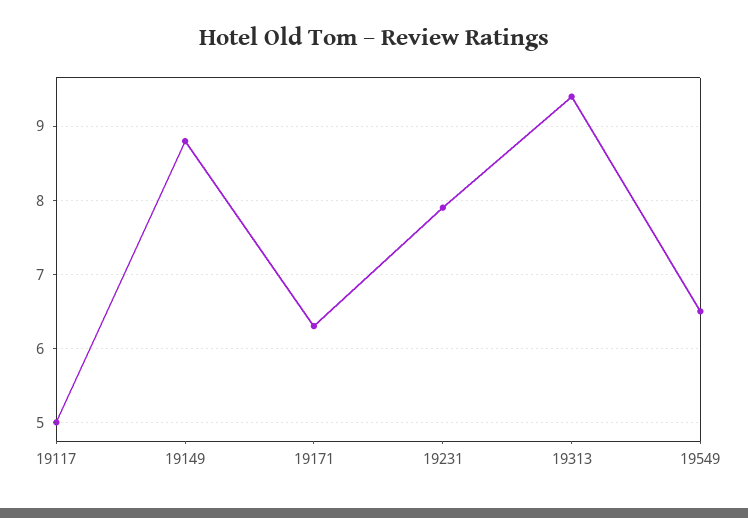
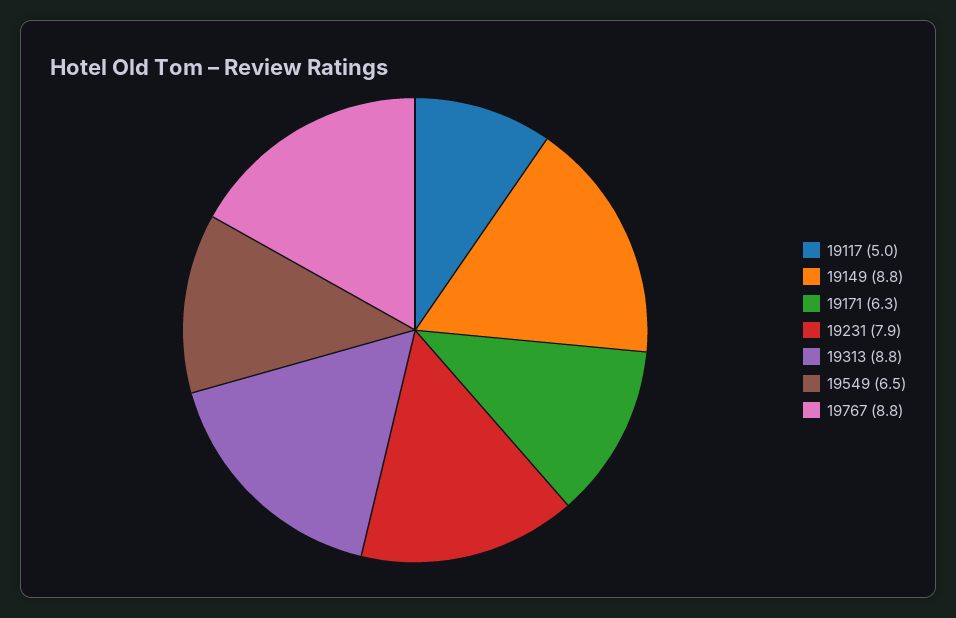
19313: 9.4 -> 8.8
19767: none -> 8.8

